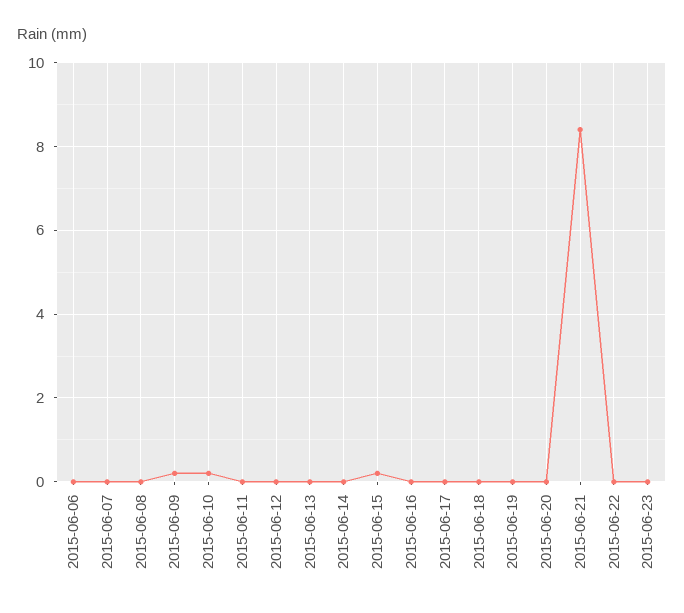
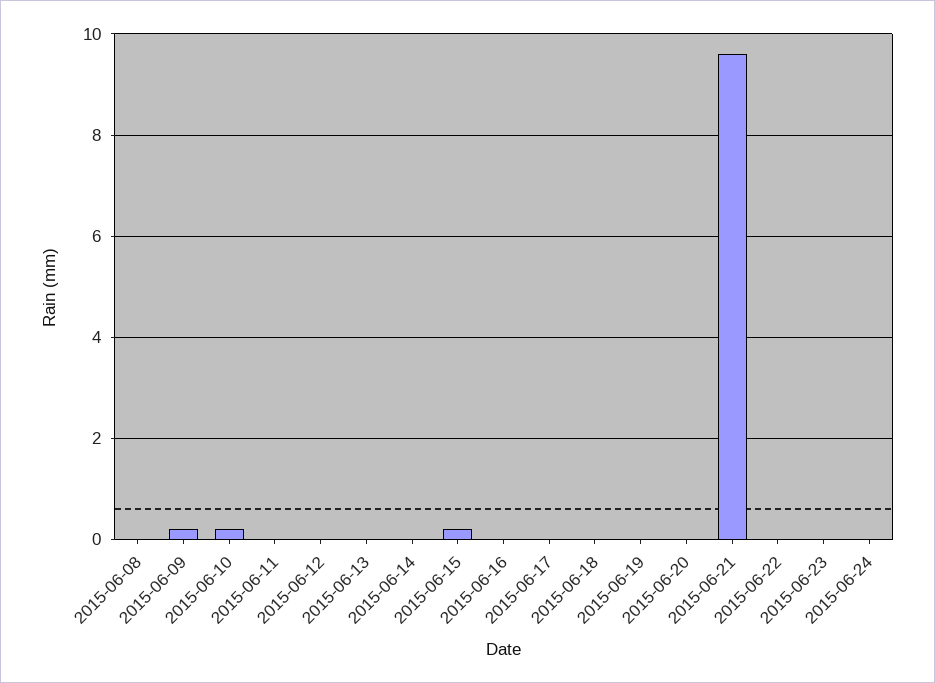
2015-06-06: 0 -> none
2015-06-07: 0 -> none
2015-06-21: 8.5 -> 9.5
2015-06-24: none -> 0

